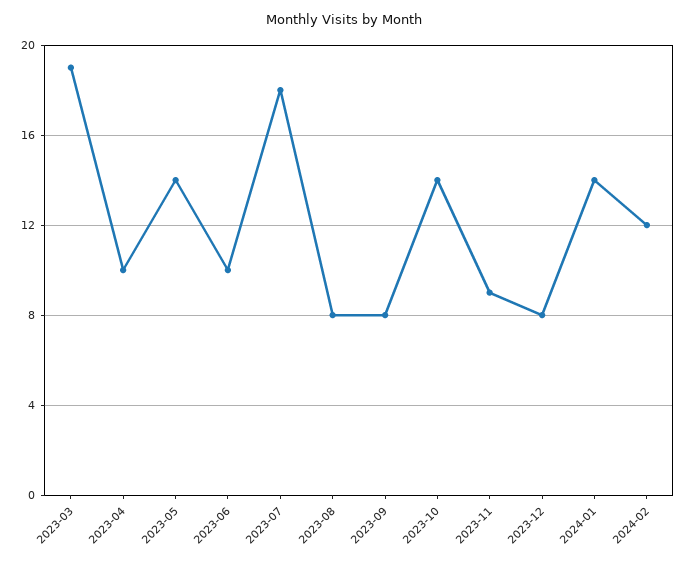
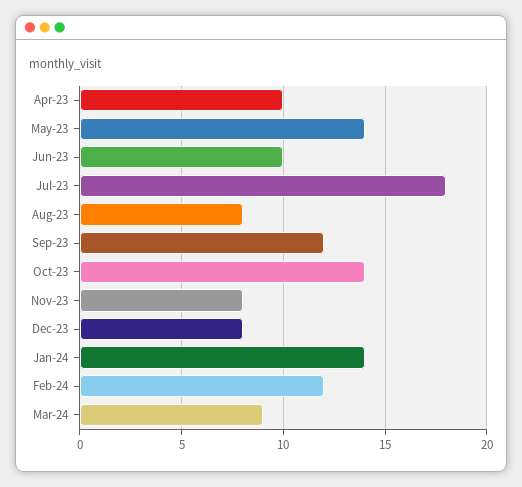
2023-03: 19 -> none
2023-09: 8 -> 12
2023-11: 9 -> 8
Mar-24: none -> 9

